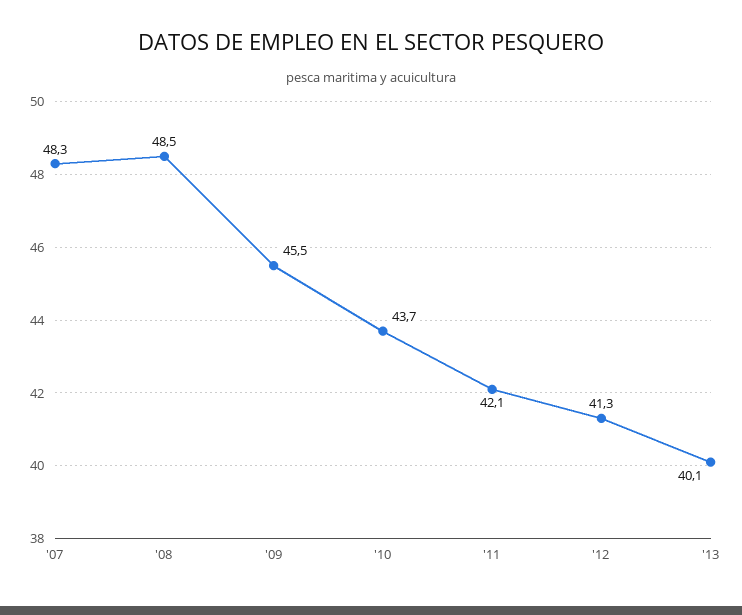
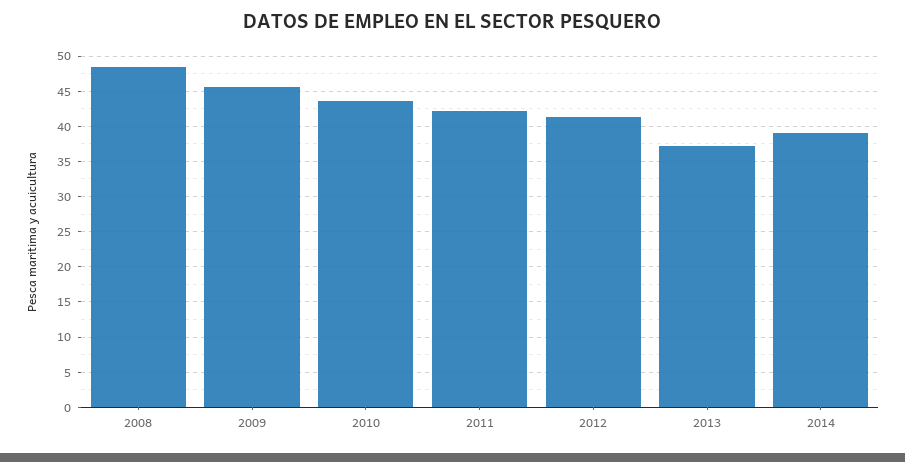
'07: 48.3 -> none
'13: 40.1 -> 37
2014: none -> 39

